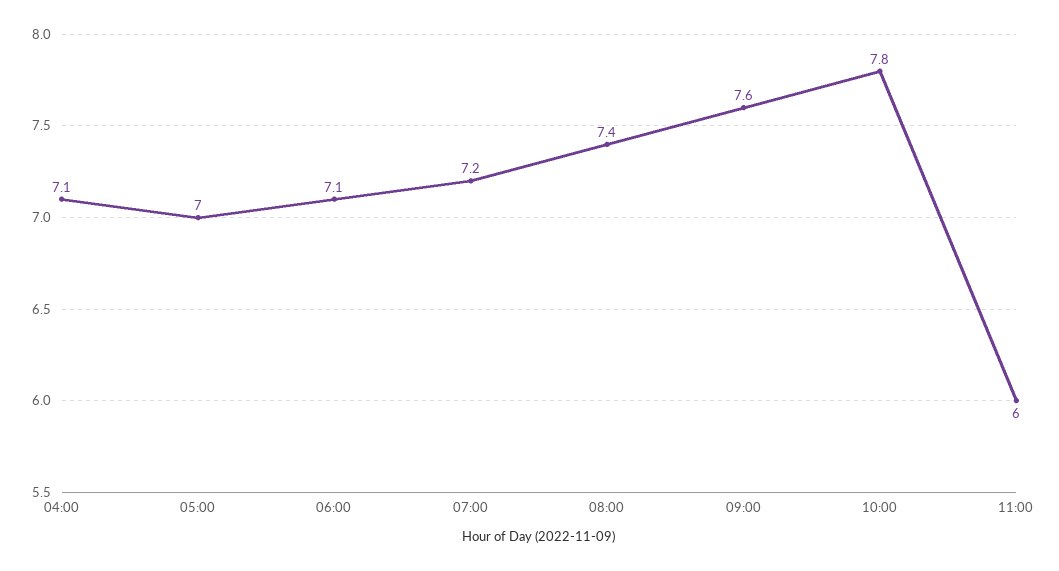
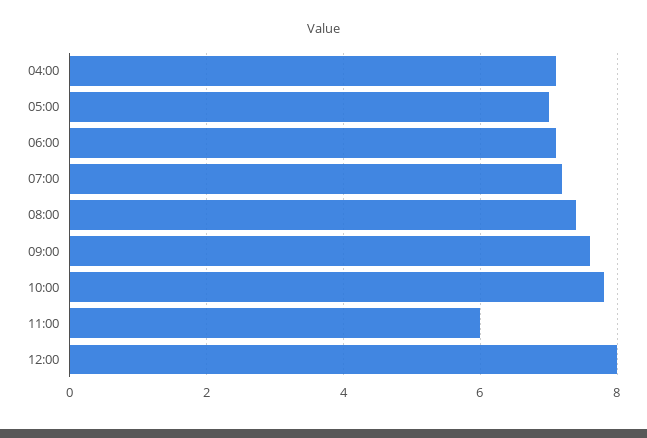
12:00: none -> 8

